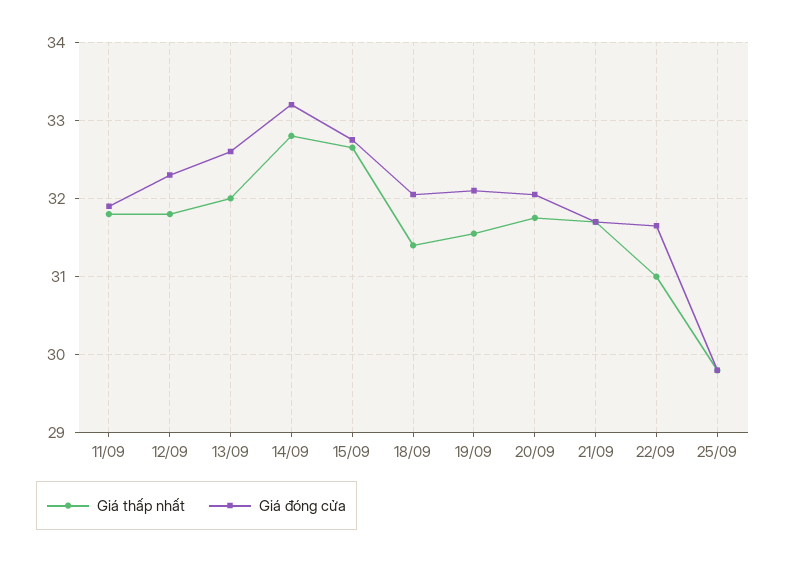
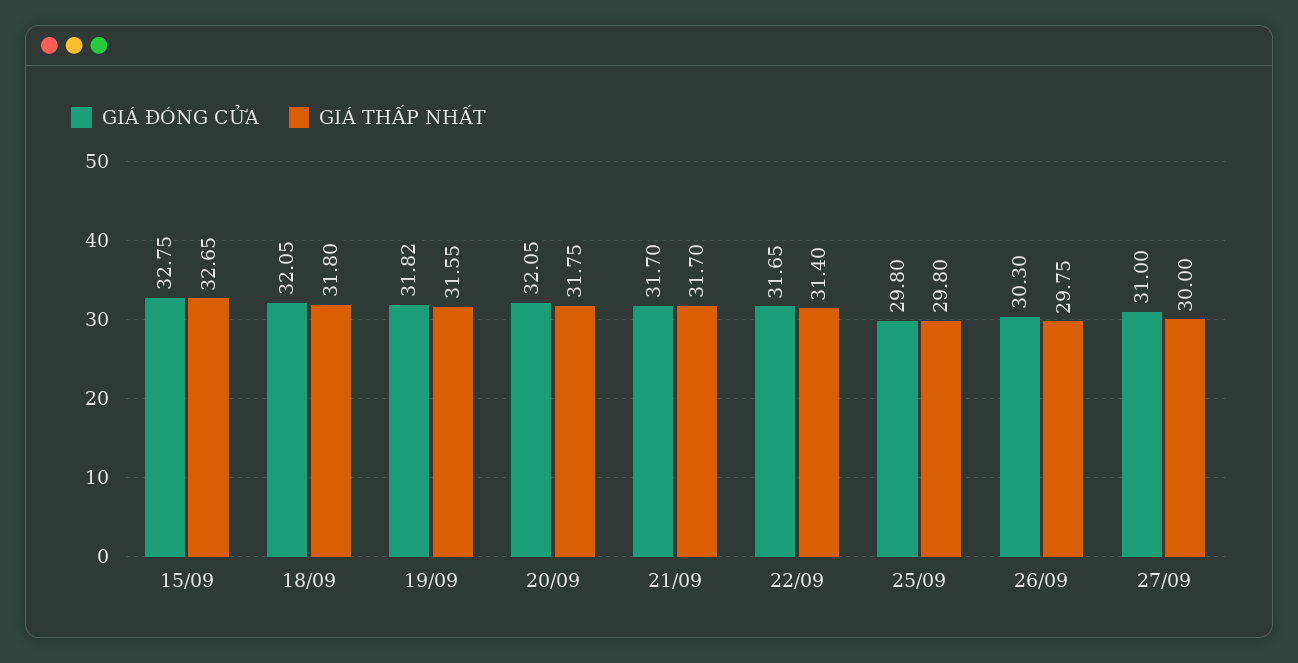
Giá thấp nhất, 11/09: 31.8 -> none
Giá đóng cửa, 11/09: 31.9 -> none
Giá thấp nhất, 12/09: 31.8 -> none
Giá đóng cửa, 12/09: 32.3 -> none
Giá thấp nhất, 13/09: 32 -> none
Giá đóng cửa, 13/09: 32.6 -> none
Giá thấp nhất, 14/09: 32.8 -> none
Giá đóng cửa, 14/09: 33.2 -> none
Giá thấp nhất, 18/09: 31.4 -> 31.8
Giá đóng cửa, 19/09: 32.1 -> 31.82
Giá thấp nhất, 22/09: 31 -> 31.4
Giá đóng cửa, 26/09: none -> 30.3
Giá thấp nhất, 26/09: none -> 29.75
Giá đóng cửa, 27/09: none -> 31
Giá thấp nhất, 27/09: none -> 30

